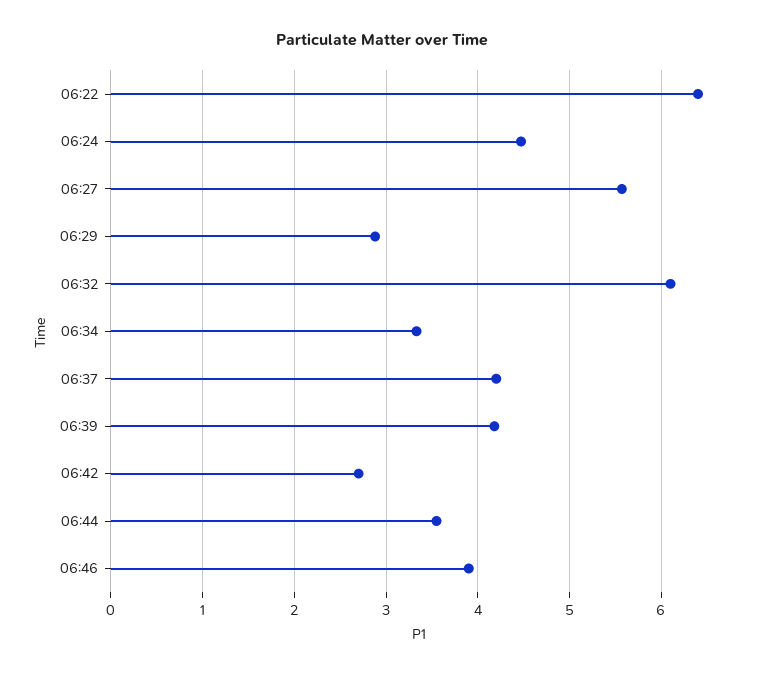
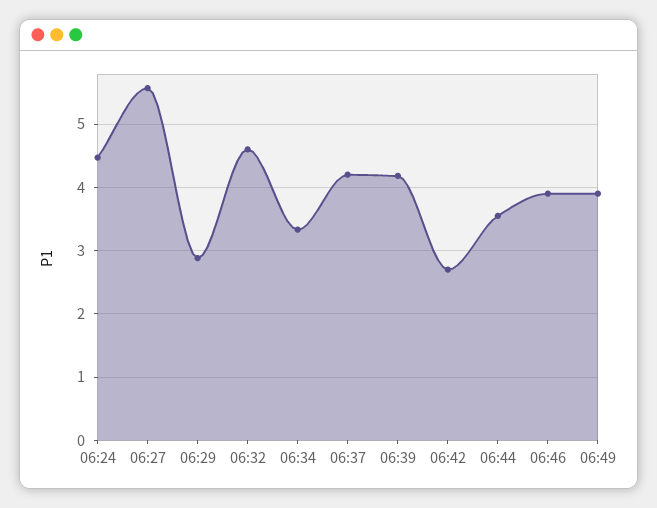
06:22: 6.4 -> none
06:32: 6.1 -> 4.6
06:49: none -> 3.9

